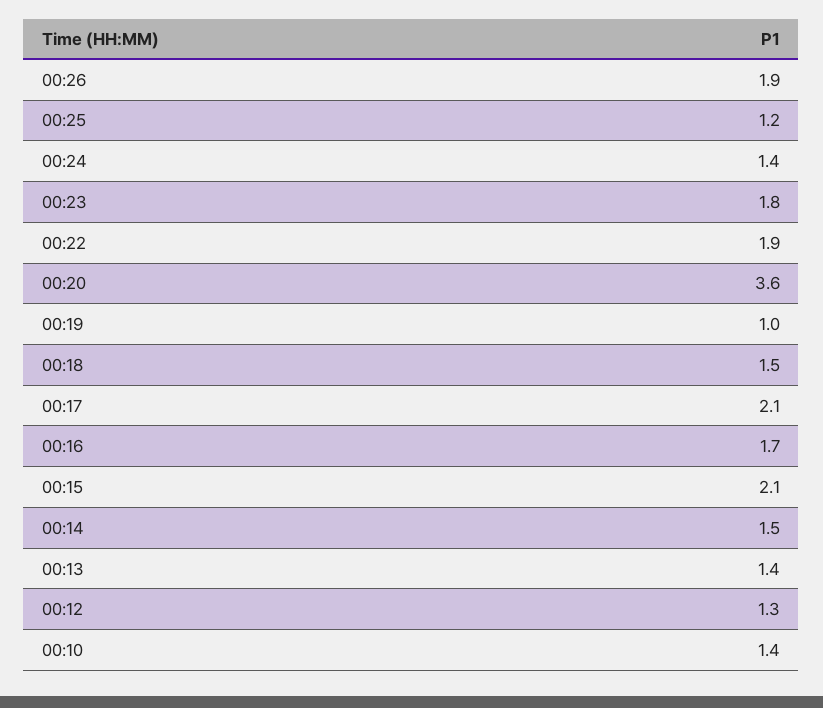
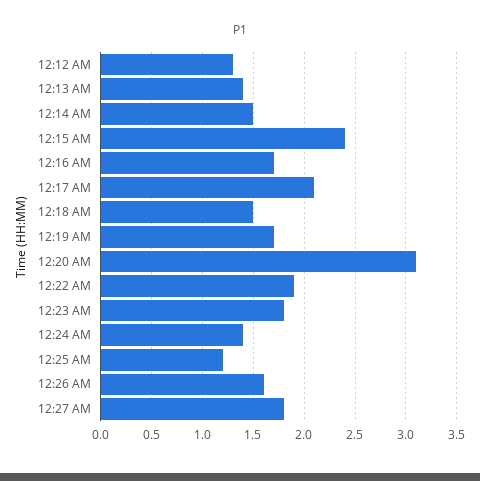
00:26: 1.9 -> 1.6
00:20: 3.6 -> 3.1
00:19: 1 -> 1.7
00:15: 2.1 -> 2.4
00:10: 1.4 -> none
12:27 AM: none -> 1.8

